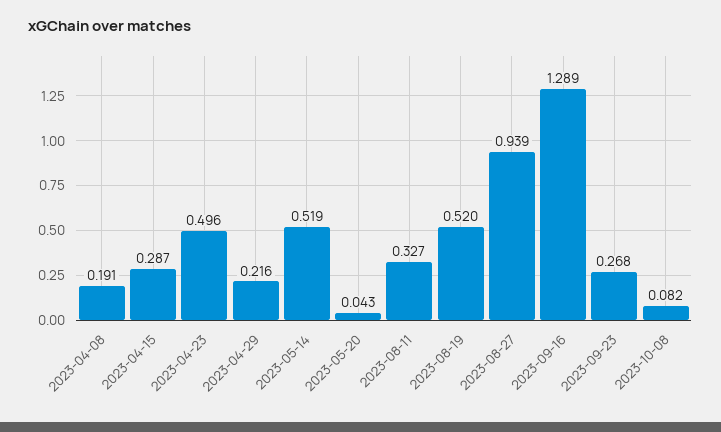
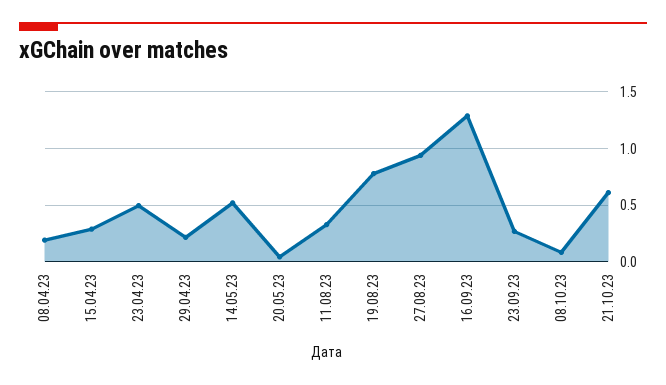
2023-08-19: 0.52 -> 0.8
21.10.23: none -> 0.6

